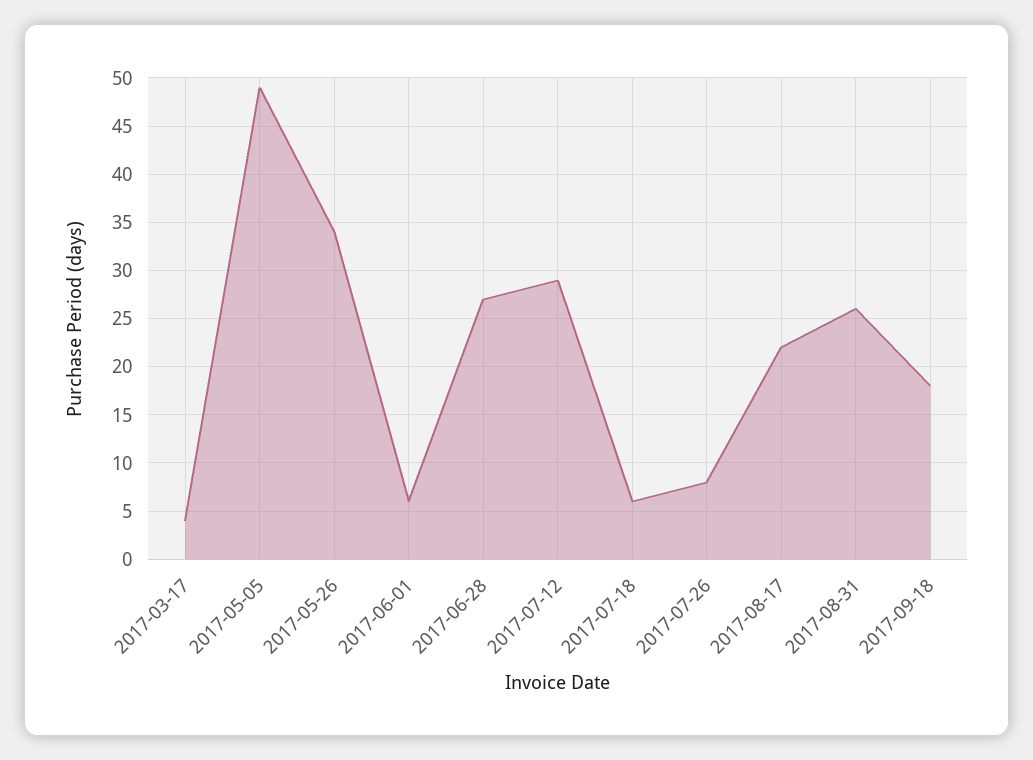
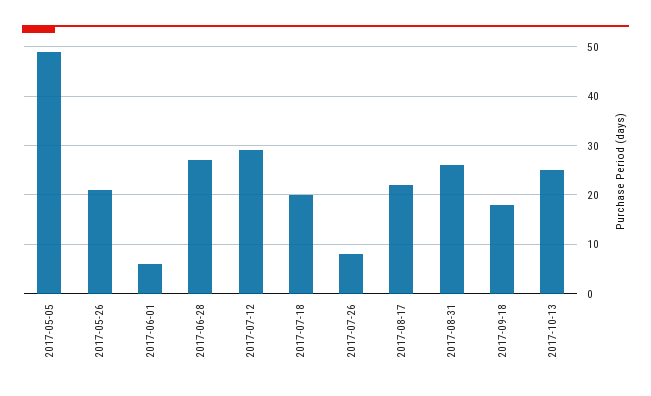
2017-03-17: 4 -> none
2017-05-26: 34 -> 20
2017-07-18: 6 -> 20
2017-10-13: none -> 25

